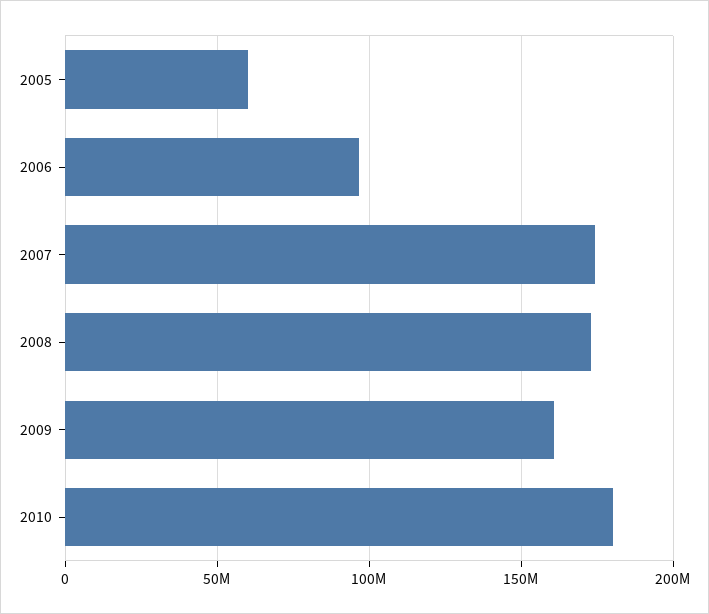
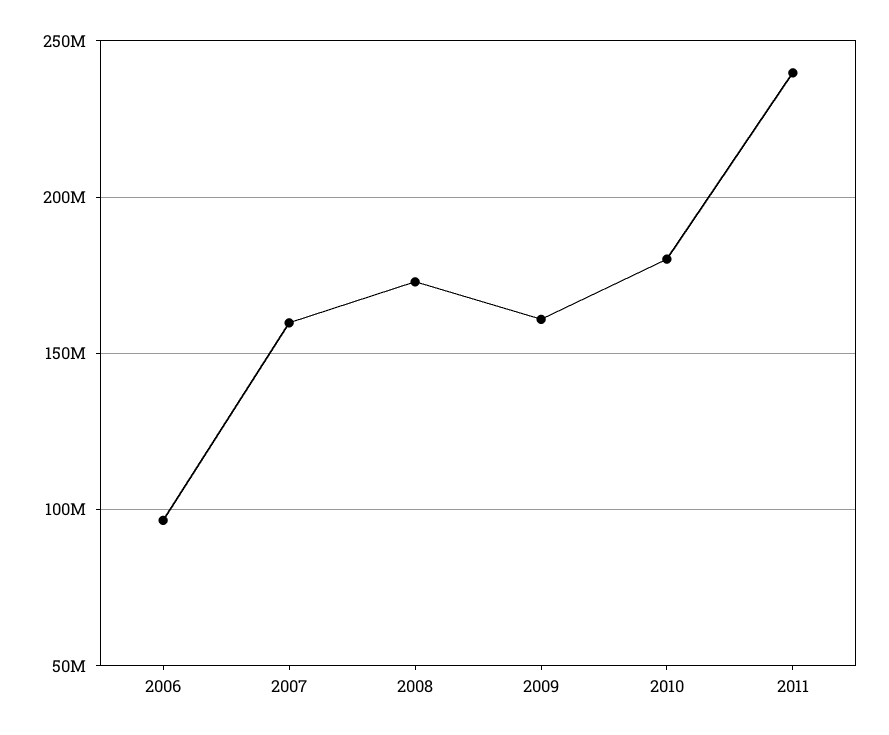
2005: 60000000 -> none
2007: 175000000 -> 160000000
2011: none -> 240000000

